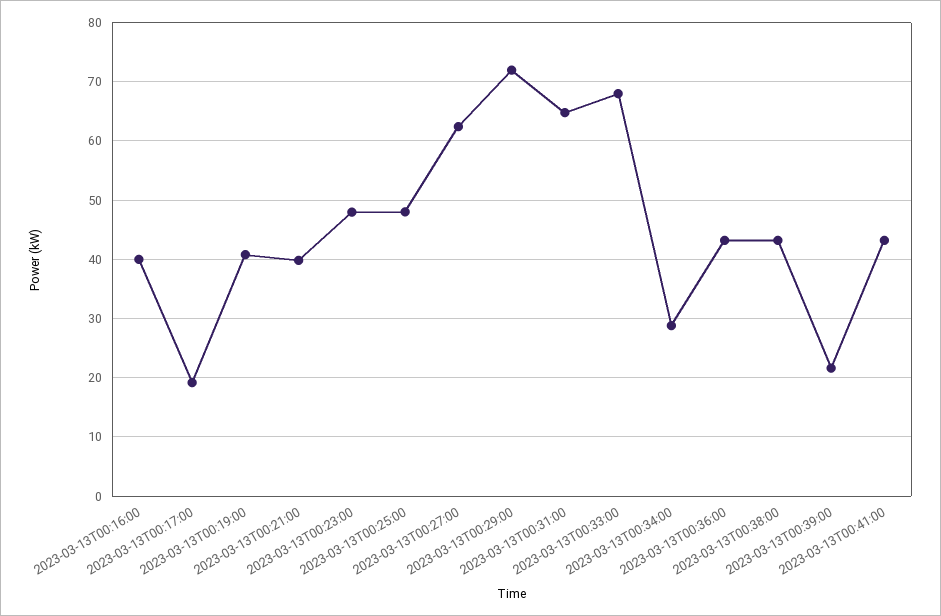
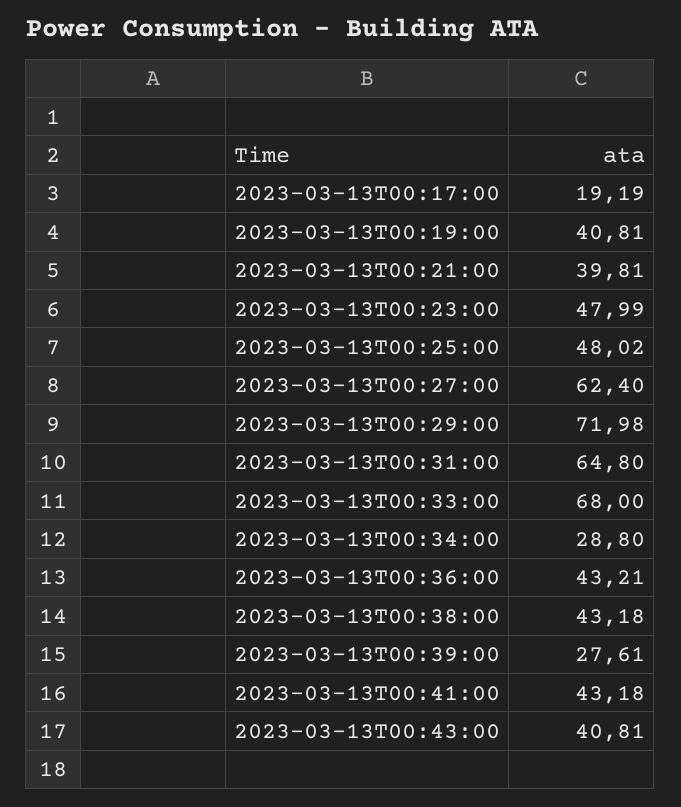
2023-03-13T00:16:00: 40 -> none
2023-03-13T00:39:00: 22 -> 27.61
2023-03-13T00:43:00: none -> 40.81

